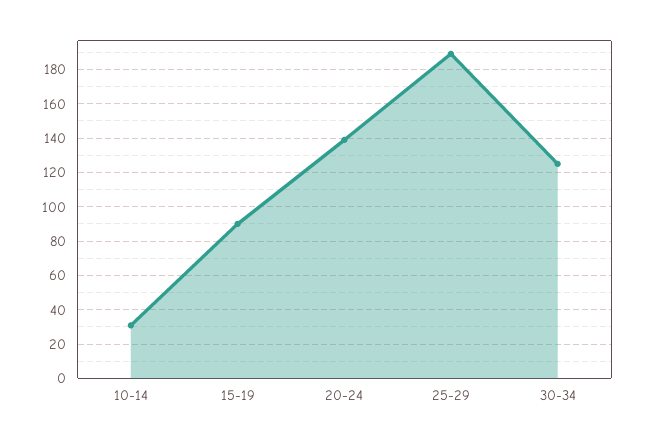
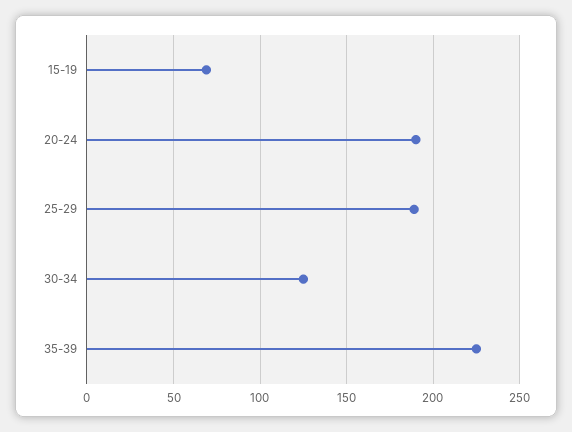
10-14: 30 -> none
15-19: 90 -> 70
20-24: 140 -> 190
35-39: none -> 225

